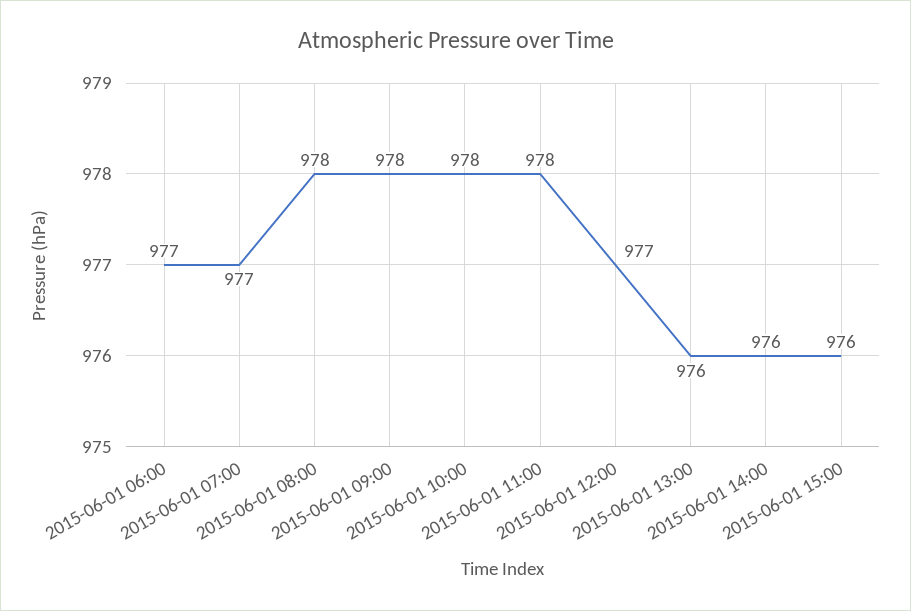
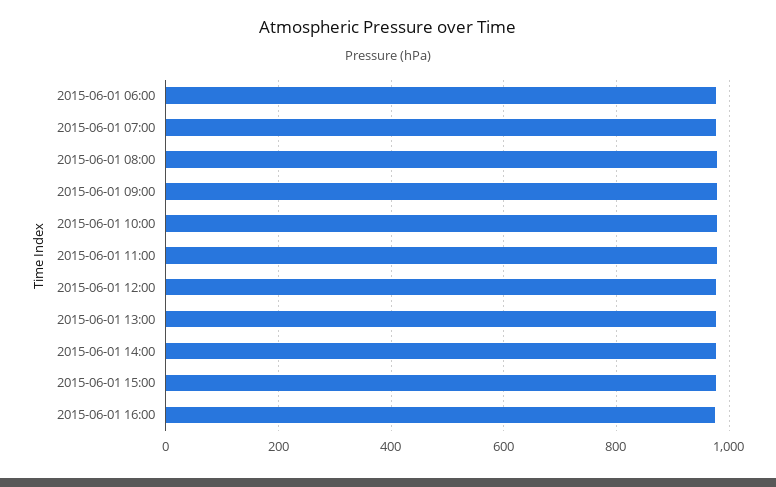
2015-06-01 16:00: none -> 980

